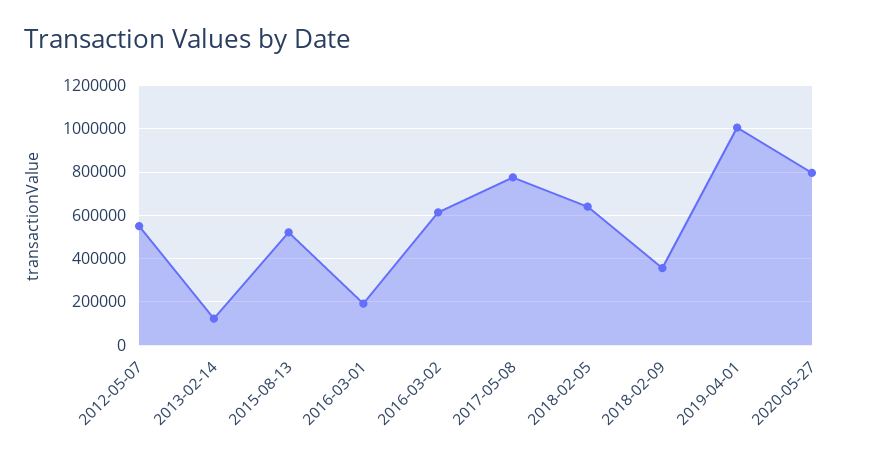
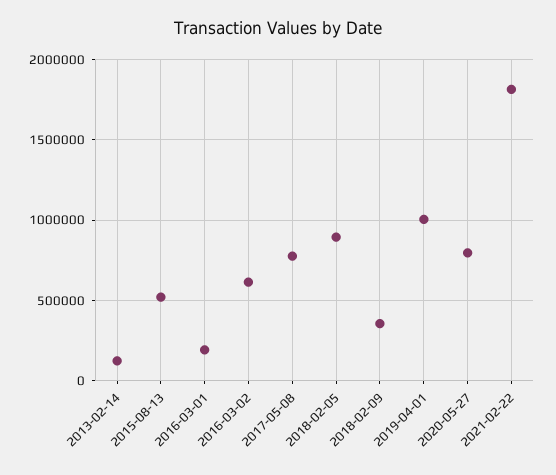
2012-05-07: 550000 -> none
2018-02-05: 650000 -> 900000
2021-02-22: none -> 1800000

